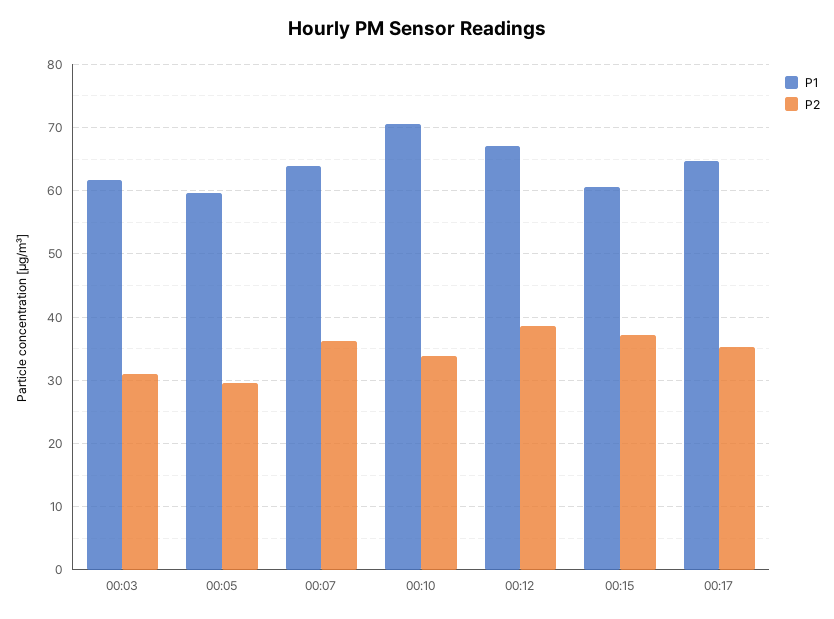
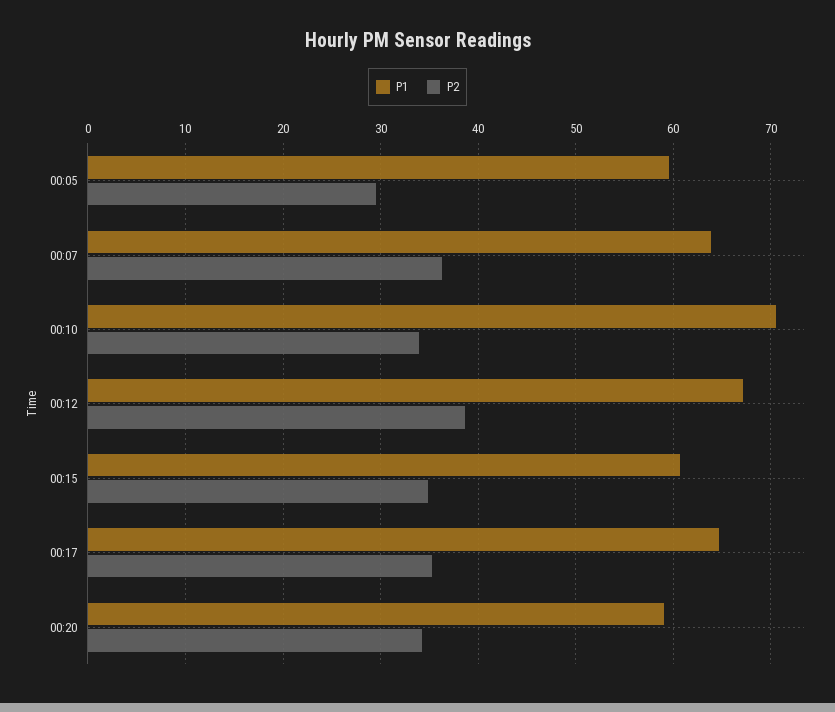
P1, 00:03: 62 -> none
P2, 00:03: 31 -> none
P2, 00:15: 37 -> 35
P1, 00:20: none -> 59
P2, 00:20: none -> 34

